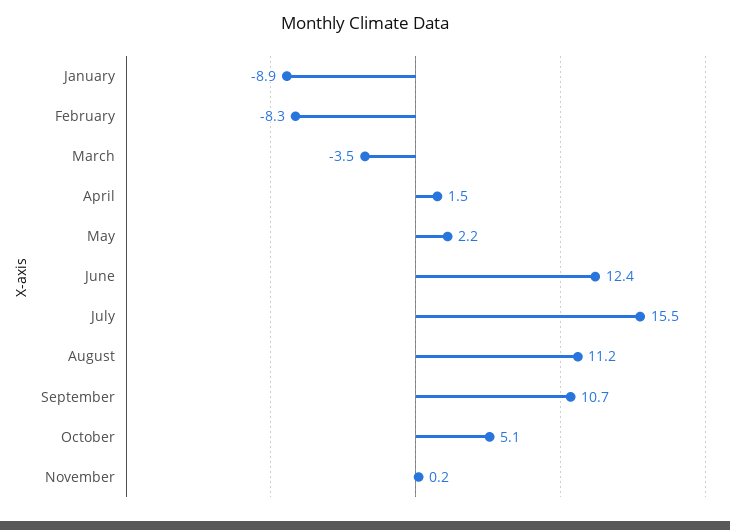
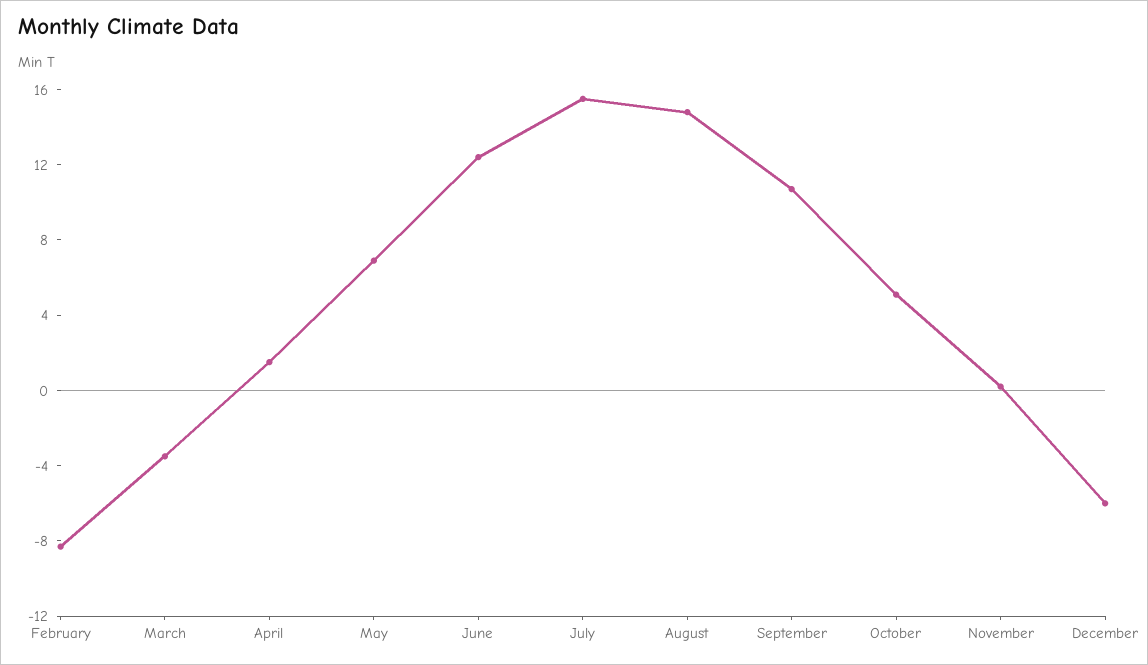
January: -8.9 -> none
May: 2.2 -> 7
August: 11.2 -> 15
December: none -> -6

